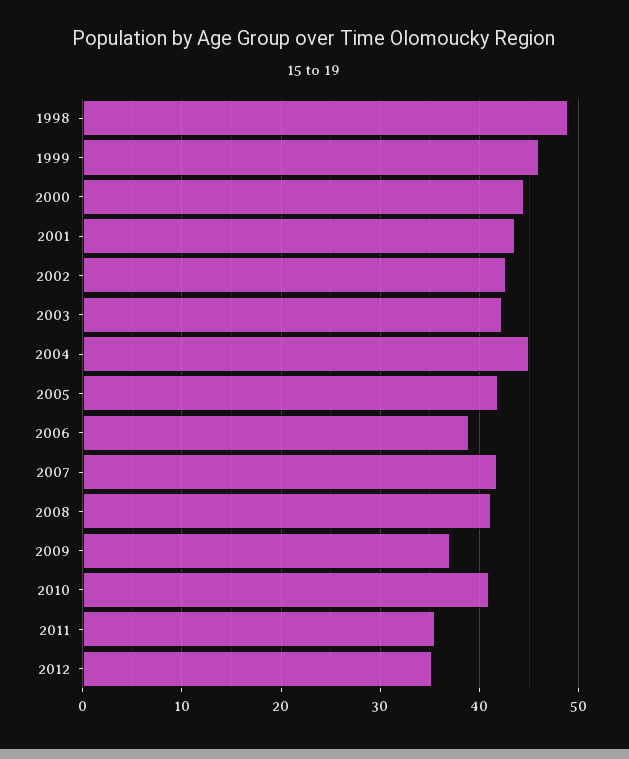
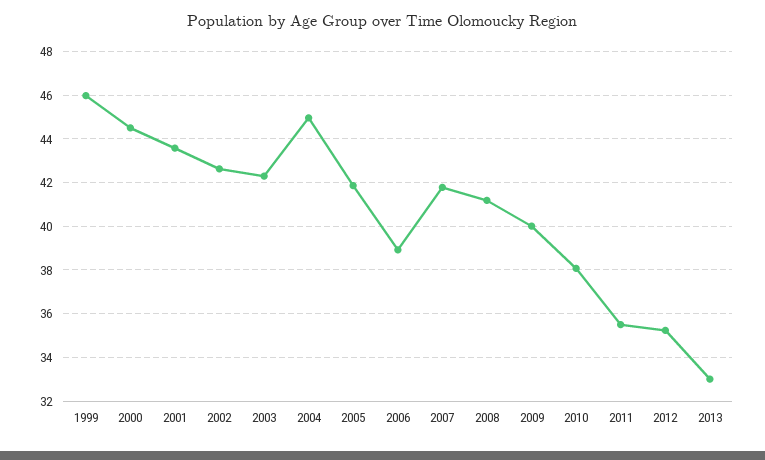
1998: 49 -> none
2009: 37 -> 40
2010: 41 -> 38
2013: none -> 33

